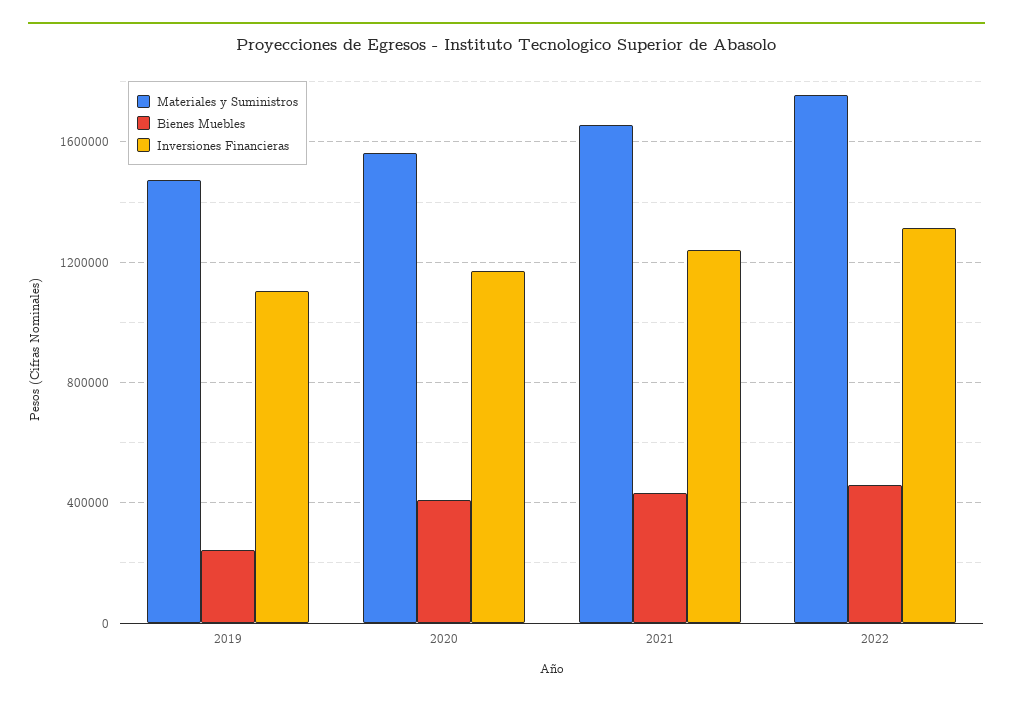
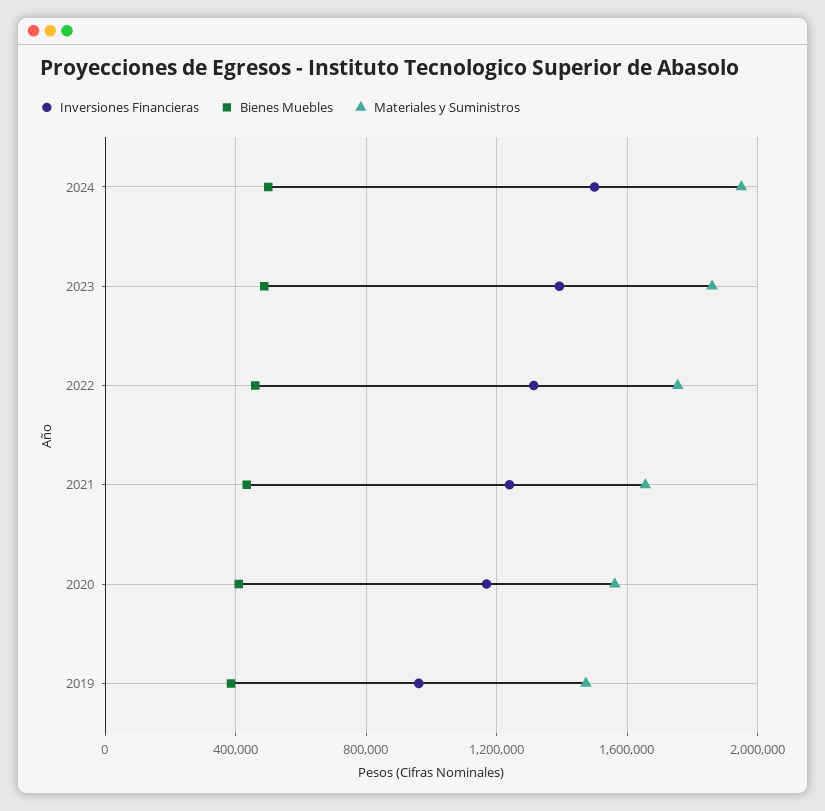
Bienes Muebles, 2019: 250000 -> 400000
Inversiones Financieras, 2019: 1100000 -> 950000
Inversiones Financieras, 2024: none -> 1500000
Bienes Muebles, 2024: none -> 500000
Materiales y Suministros, 2024: none -> 1950000
Inversiones Financieras, 2023: none -> 1400000
Bienes Muebles, 2023: none -> 500000
Materiales y Suministros, 2023: none -> 1850000

